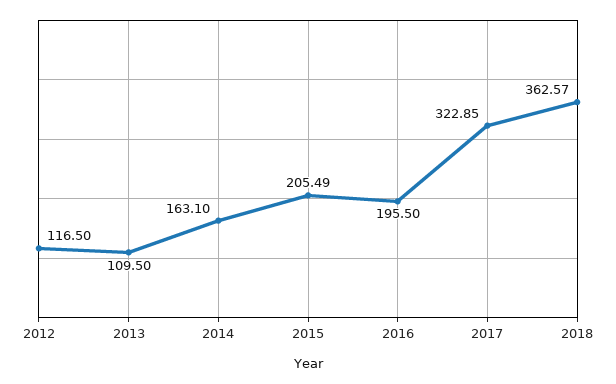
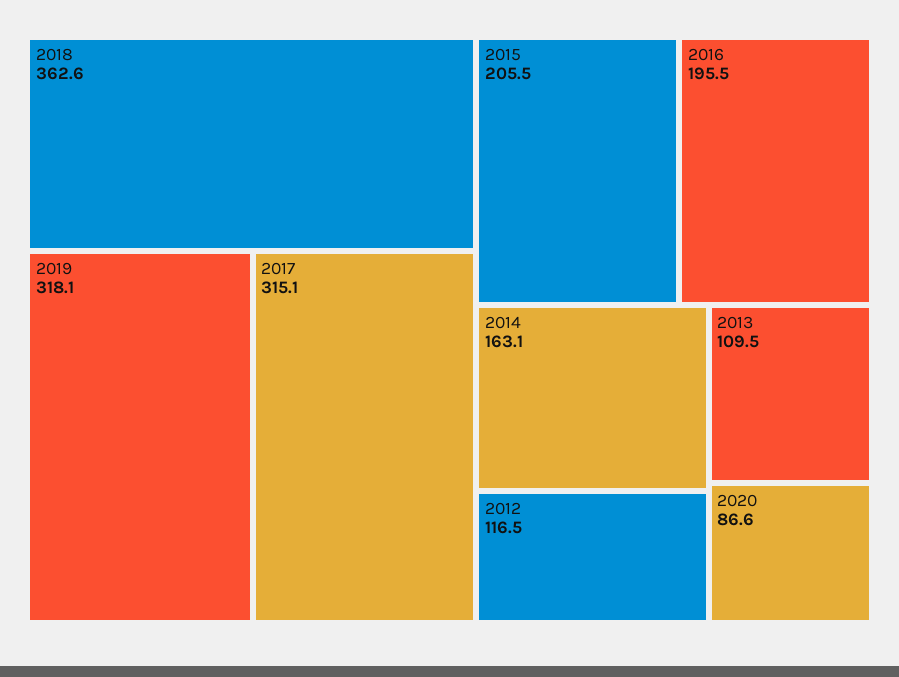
2017: 322.85 -> 315.1
2019: none -> 318.1
2020: none -> 86.6

